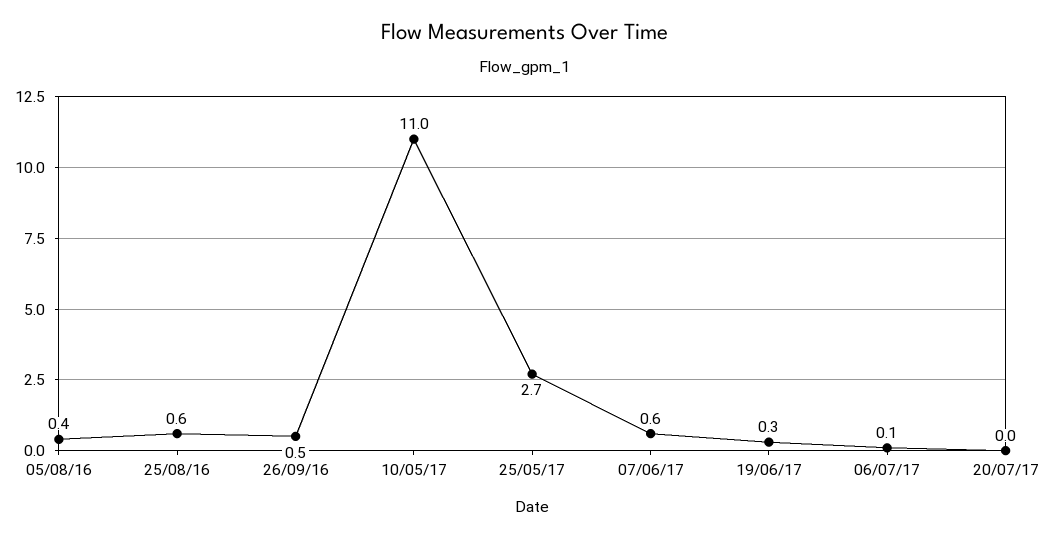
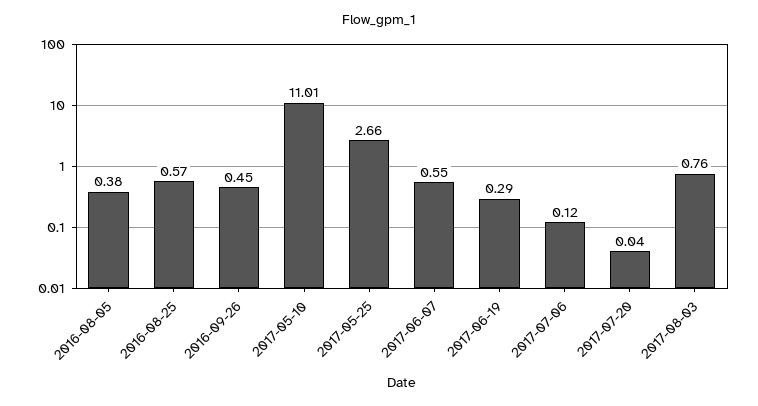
2017-08-03: none -> 0.76

